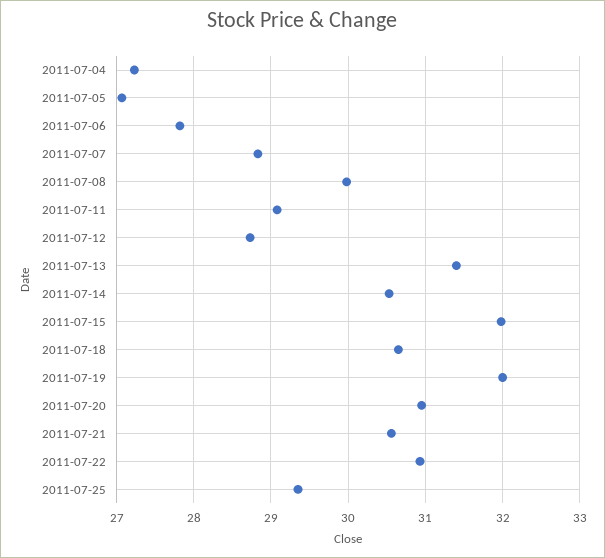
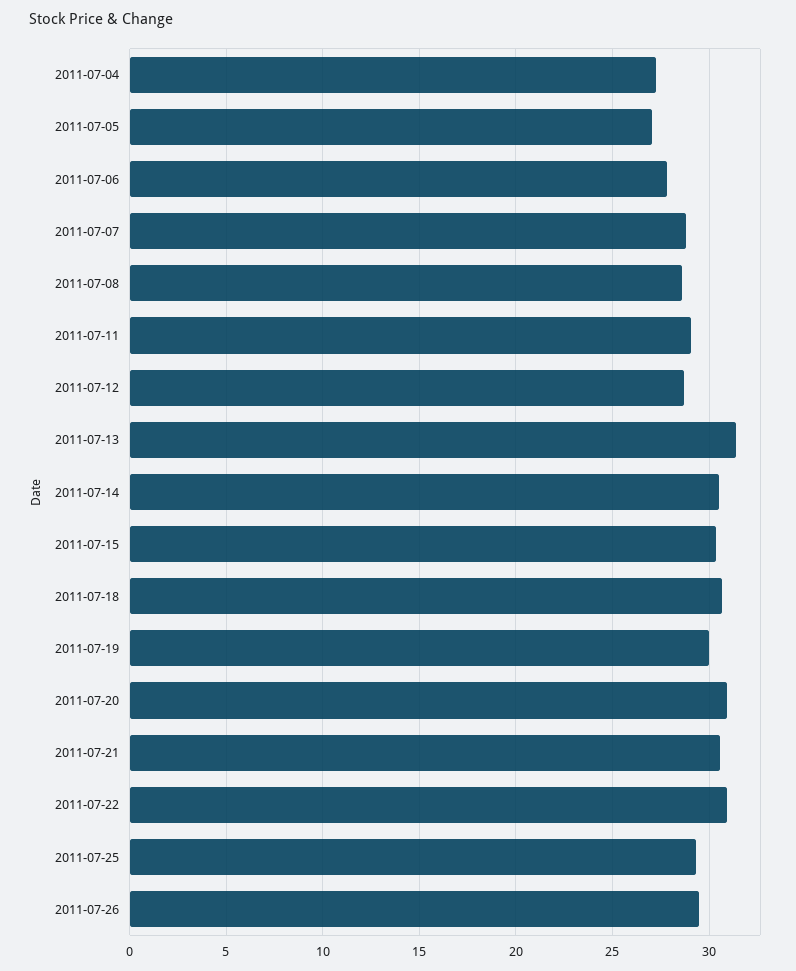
2011-07-08: 30 -> 28.5
2011-07-15: 32 -> 30.5
2011-07-19: 32 -> 30
2011-07-26: none -> 29.5

